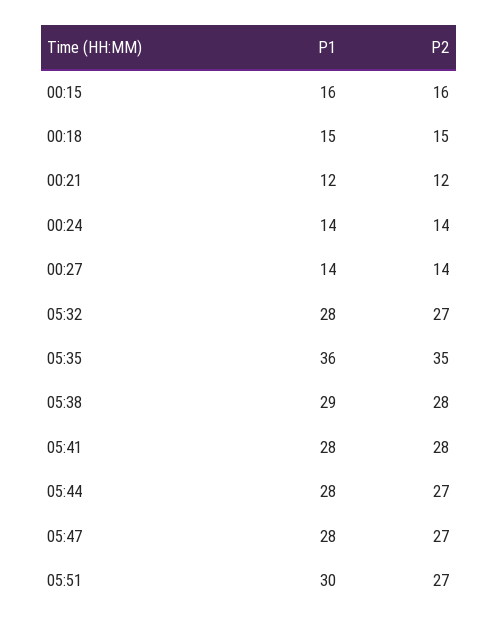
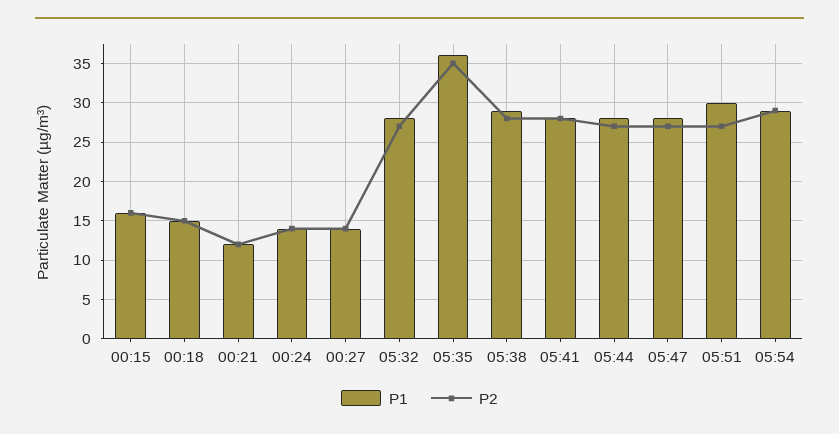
P1, 05:54: none -> 29
P2, 05:54: none -> 29

